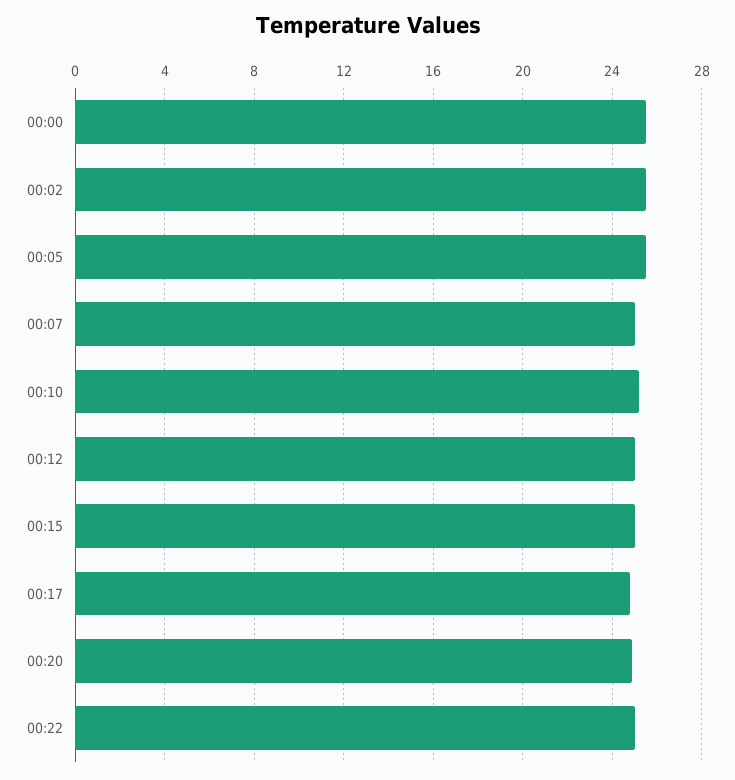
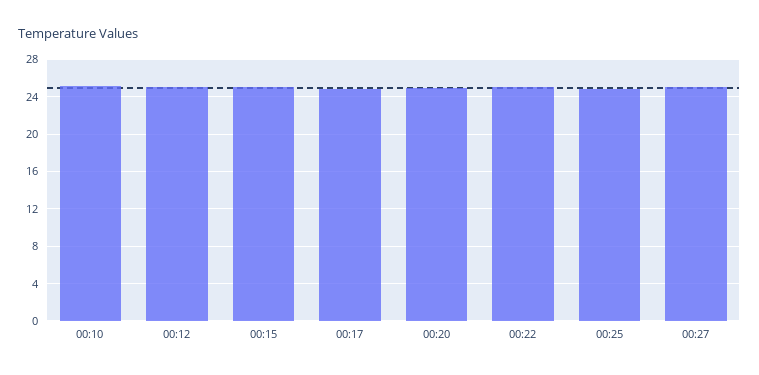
00:00: 25.5 -> none
00:02: 25.5 -> none
00:05: 25.5 -> none
00:07: 25 -> none
00:25: none -> 25
00:27: none -> 25

